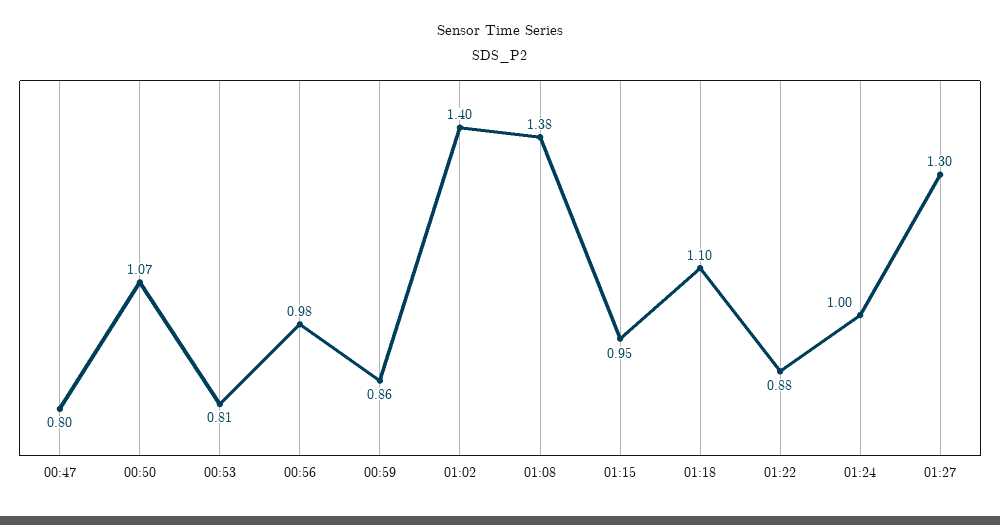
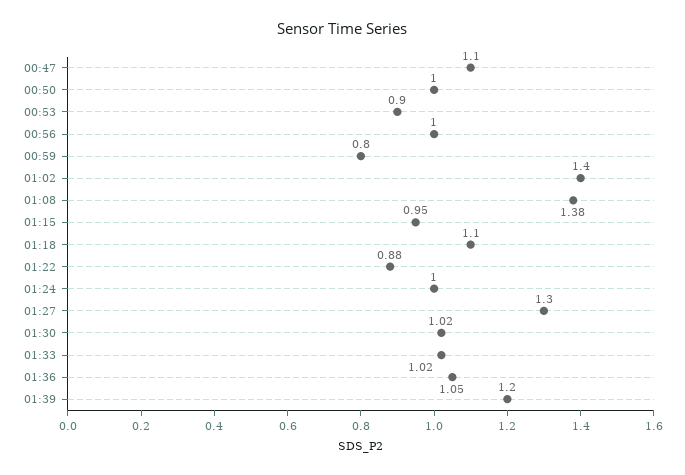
00:47: 0.8 -> 1.1
00:50: 1.07 -> 1
00:53: 0.81 -> 0.9
00:56: 0.98 -> 1
00:59: 0.86 -> 0.8
01:30: none -> 1.02
01:33: none -> 1.02
01:36: none -> 1.05
01:39: none -> 1.2

